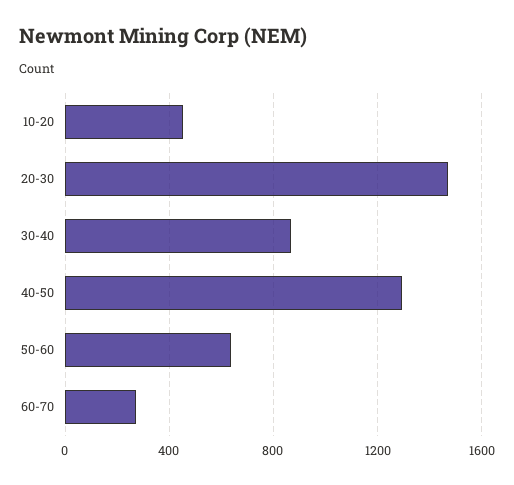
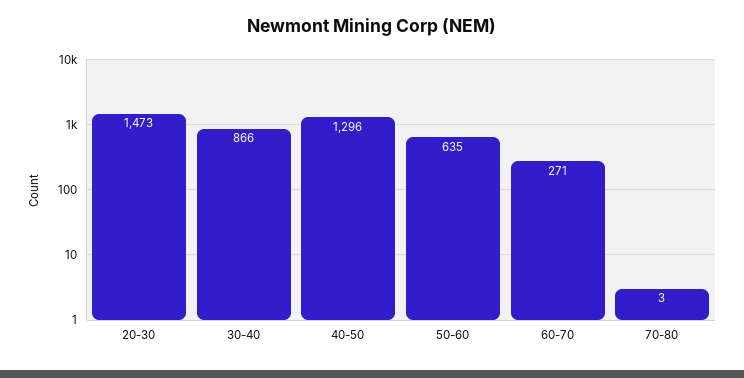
10-20: 450 -> none
70-80: none -> 3

